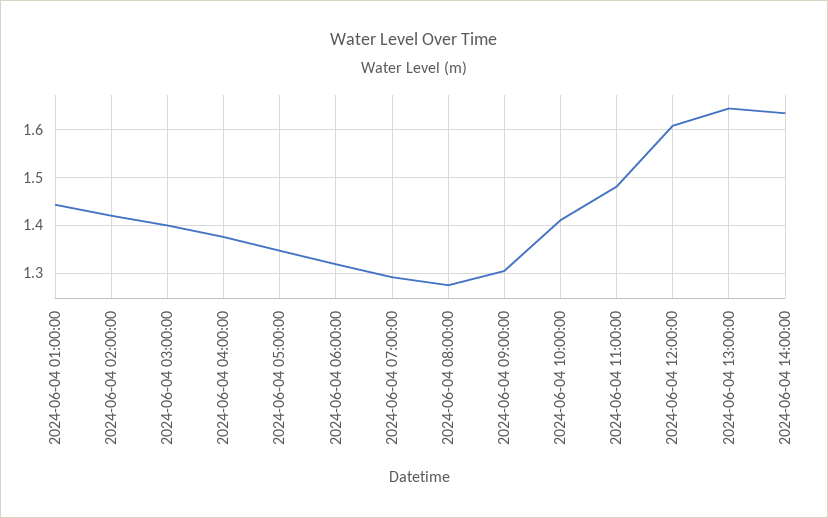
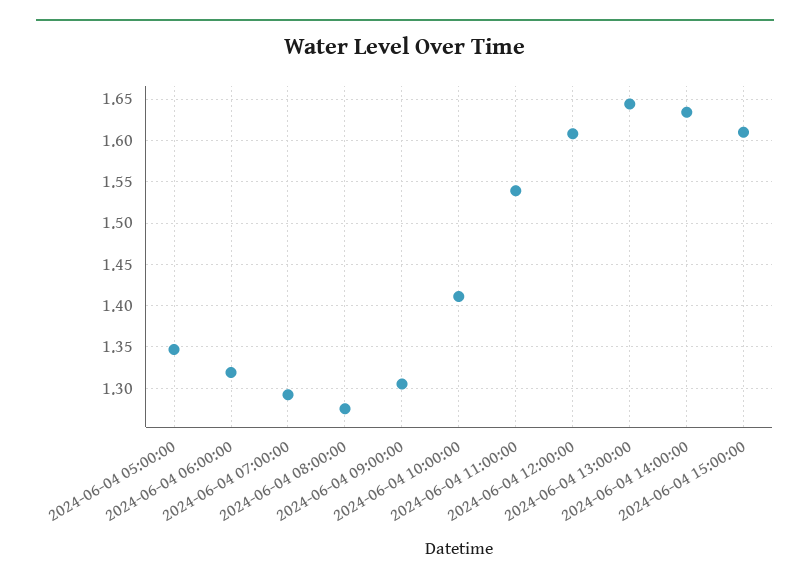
2024-06-04 01:00:00: 1.44 -> none
2024-06-04 02:00:00: 1.42 -> none
2024-06-04 03:00:00: 1.4 -> none
2024-06-04 04:00:00: 1.38 -> none
2024-06-04 11:00:00: 1.48 -> 1.54
2024-06-04 15:00:00: none -> 1.61

